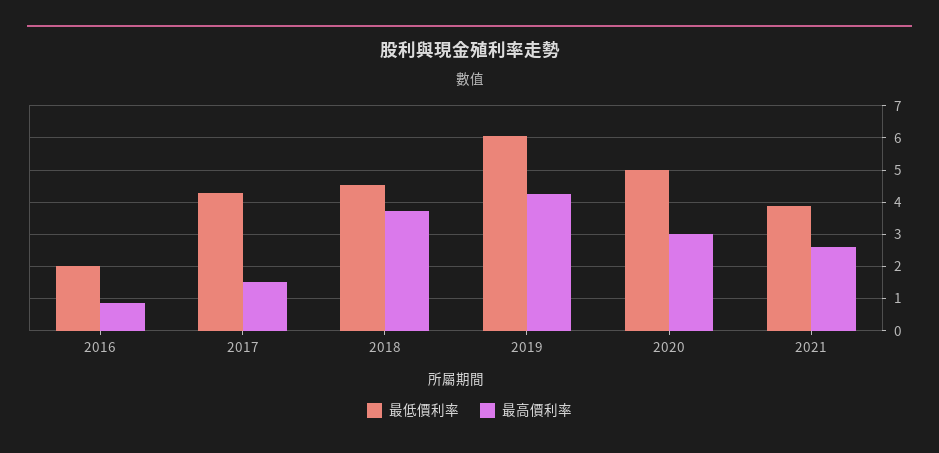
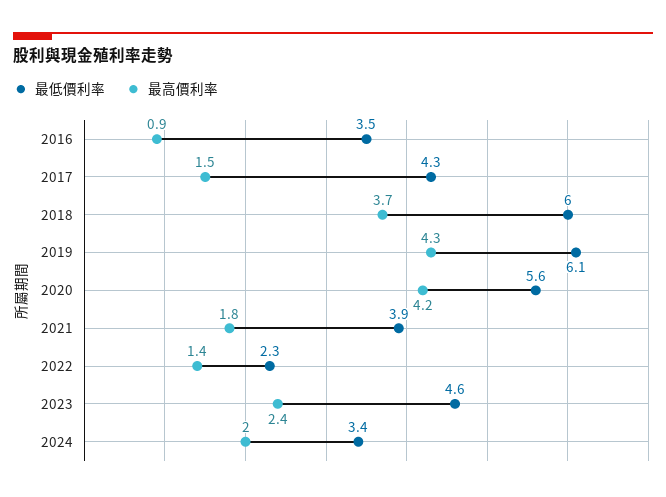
最低價利率, 2016: 2 -> 3.5
最低價利率, 2018: 4.6 -> 6
最低價利率, 2020: 5 -> 5.6
最高價利率, 2020: 3 -> 4.2
最高價利率, 2021: 2.6 -> 1.8
最低價利率, 2022: none -> 2.3
最高價利率, 2022: none -> 1.4
最低價利率, 2023: none -> 4.6
最高價利率, 2023: none -> 2.4
最低價利率, 2024: none -> 3.4
最高價利率, 2024: none -> 2

